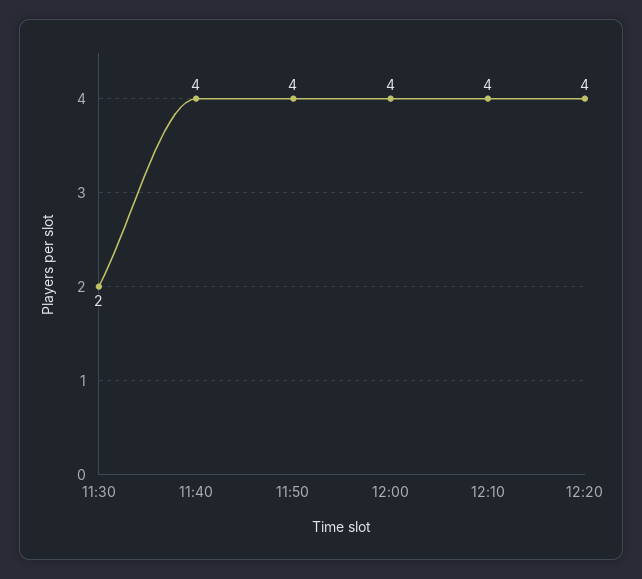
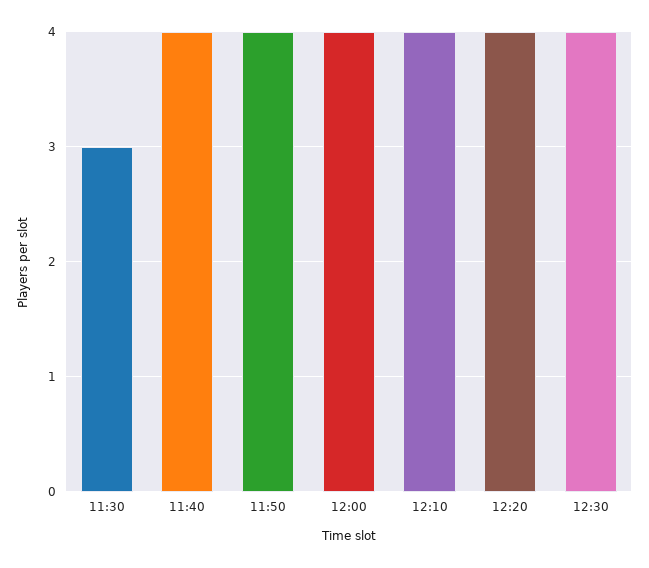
11:30: 2 -> 3
12:30: none -> 4

